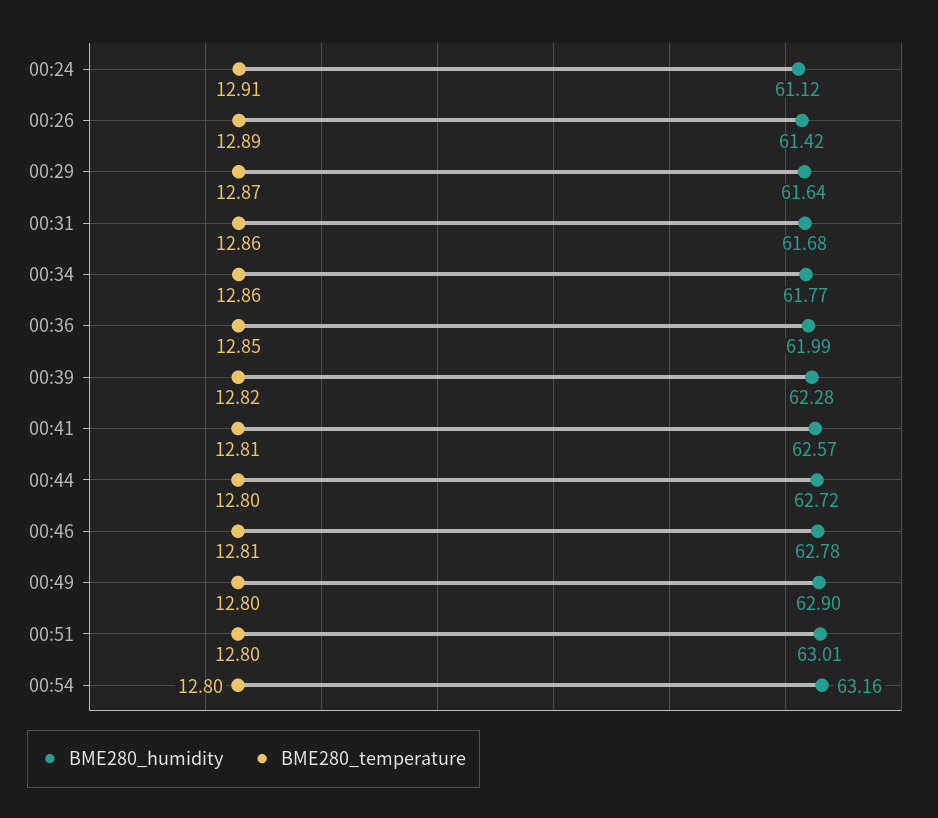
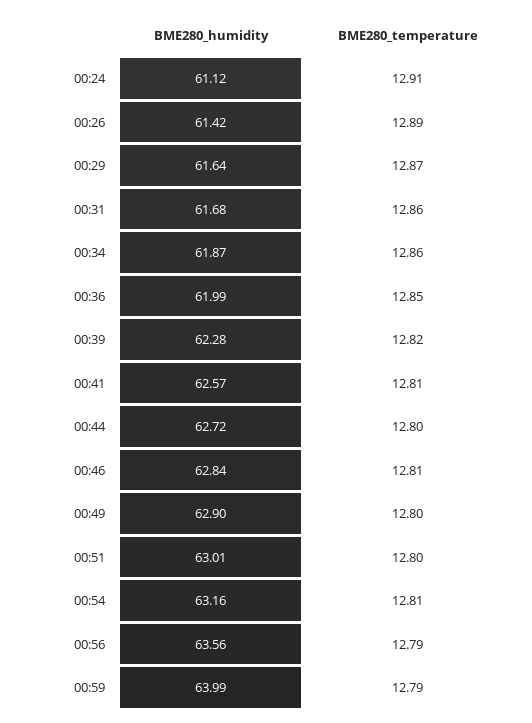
BME280_humidity, 00:34: 61.77 -> 61.87
BME280_humidity, 00:46: 62.78 -> 62.84
BME280_temperature, 00:54: 12.8 -> 12.81
BME280_humidity, 00:56: none -> 63.56
BME280_temperature, 00:56: none -> 12.79
BME280_humidity, 00:59: none -> 63.99
BME280_temperature, 00:59: none -> 12.79

